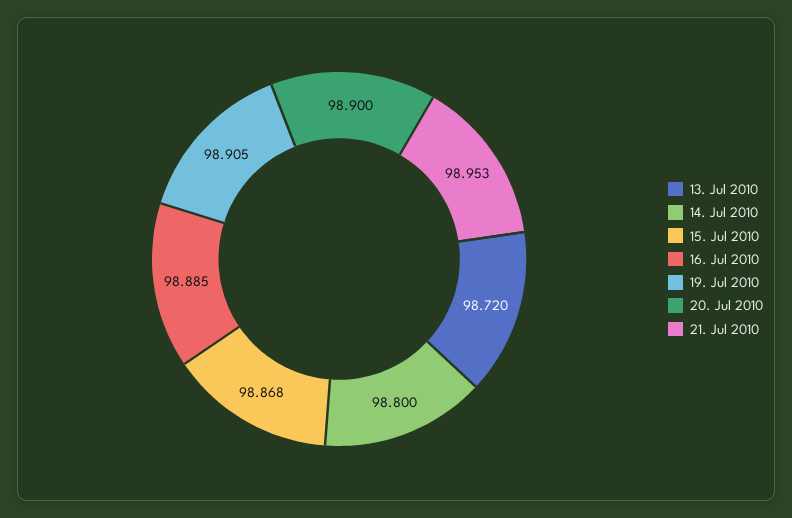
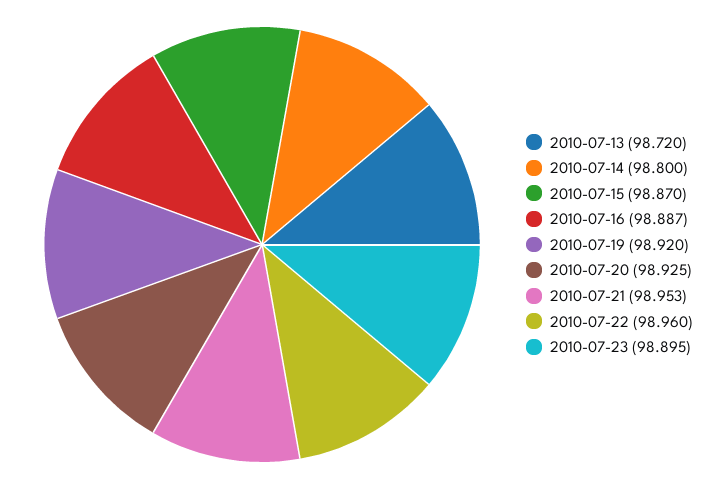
15. Jul 2010: 98.868 -> 98.87
16. Jul 2010: 98.885 -> 98.887
19. Jul 2010: 98.905 -> 98.92
20. Jul 2010: 98.9 -> 98.925
2010-07-22: none -> 98.96
2010-07-23: none -> 98.895

